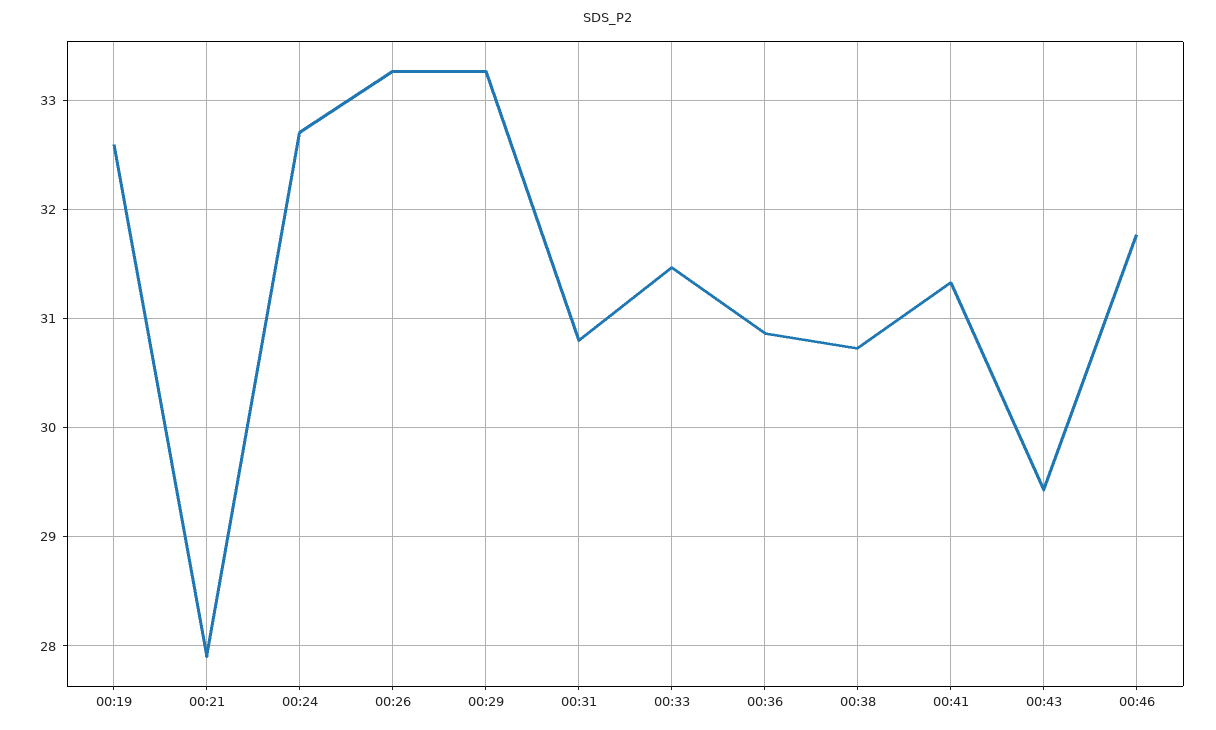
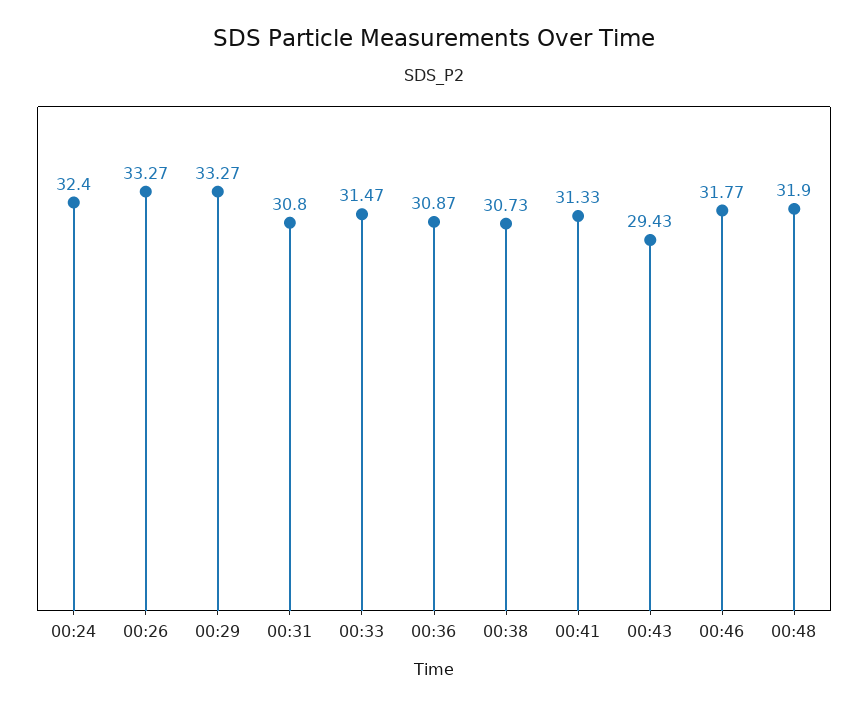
00:19: 32.6 -> none
00:21: 27.9 -> none
00:24: 32.7 -> 32.4
00:48: none -> 31.9

